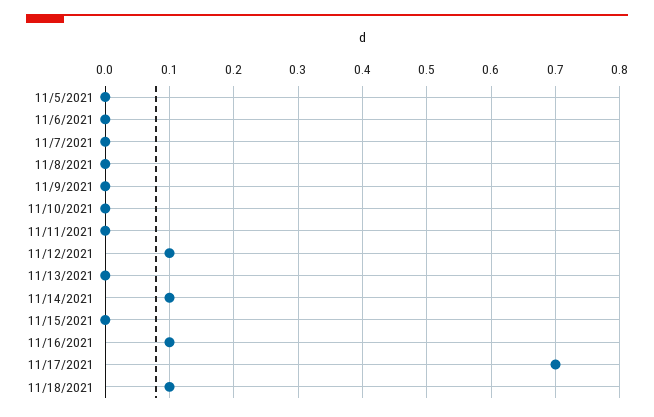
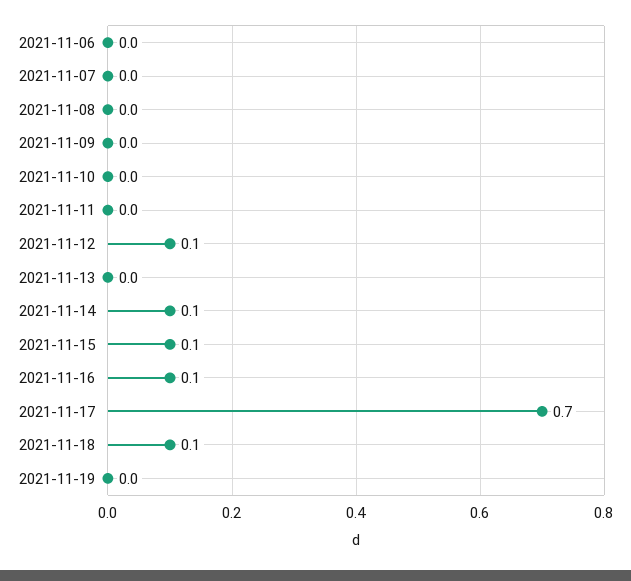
11/5/2021: 0 -> none
11/15/2021: 0 -> 0.1
2021-11-19: none -> 0

